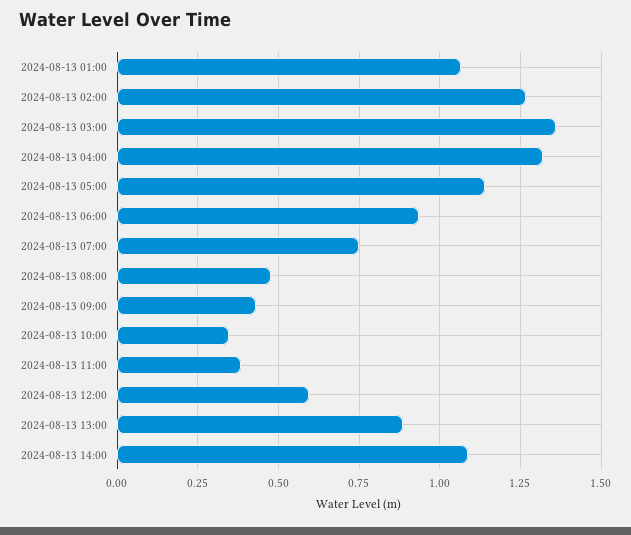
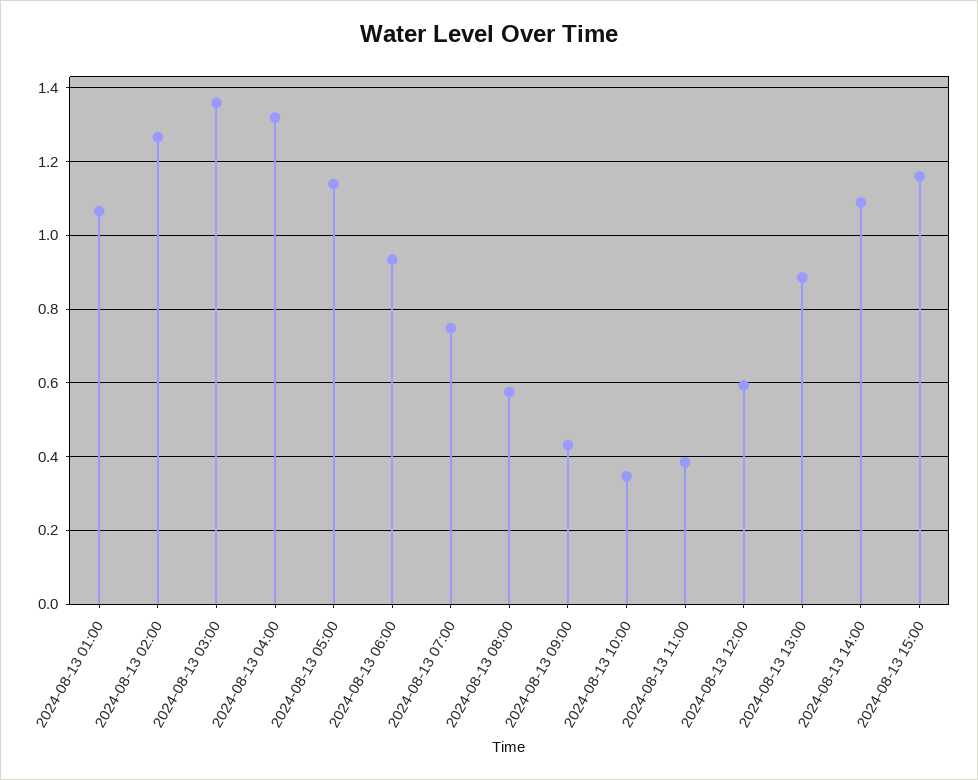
2024-08-13 08:00: 0.475 -> 0.58
2024-08-13 15:00: none -> 1.16

